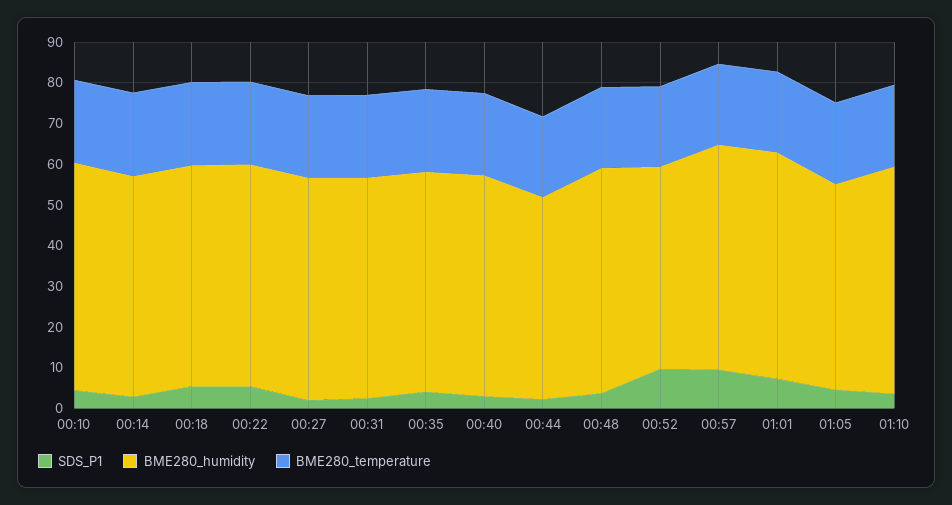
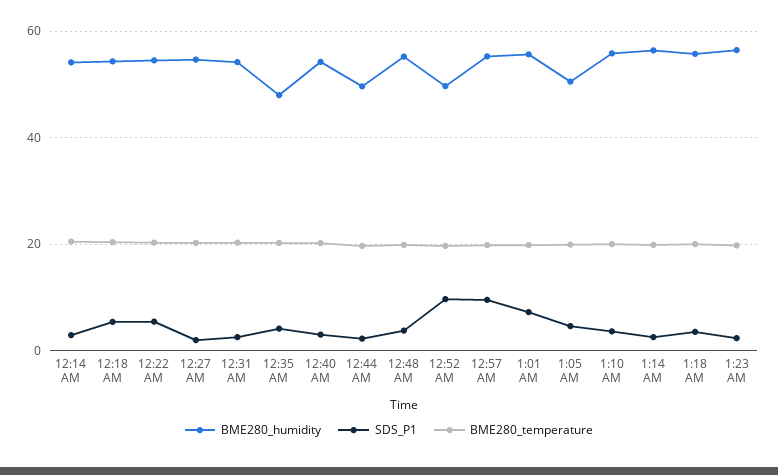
SDS_P1, 00:10: 4 -> none
BME280_humidity, 00:10: 56 -> none
BME280_temperature, 00:10: 20 -> none
BME280_humidity, 00:35: 54 -> 48
BME280_humidity, 1:14 AM: none -> 56
SDS_P1, 1:14 AM: none -> 2
BME280_temperature, 1:14 AM: none -> 20
BME280_humidity, 1:18 AM: none -> 56
SDS_P1, 1:18 AM: none -> 4
BME280_temperature, 1:18 AM: none -> 20
BME280_humidity, 1:23 AM: none -> 56
SDS_P1, 1:23 AM: none -> 2
BME280_temperature, 1:23 AM: none -> 20

